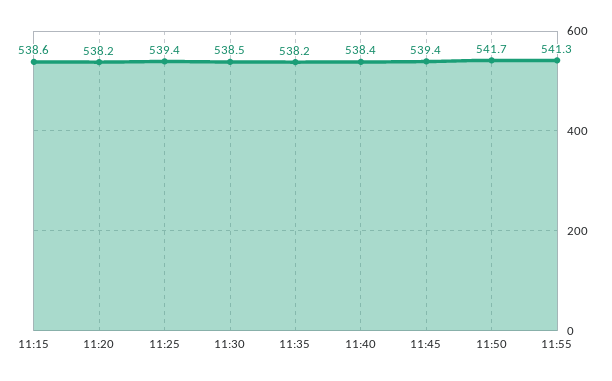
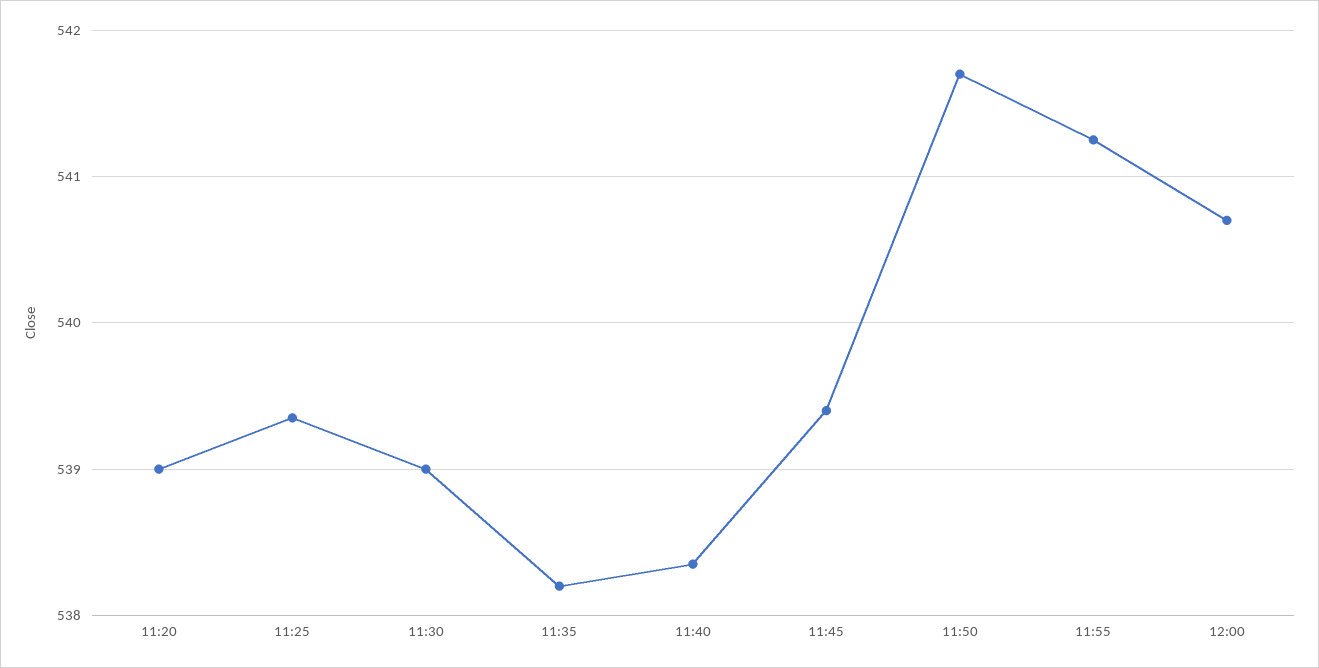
11:15: 538.6 -> none
11:20: 538.2 -> 539
11:30: 538.5 -> 539
12:00: none -> 540.7

